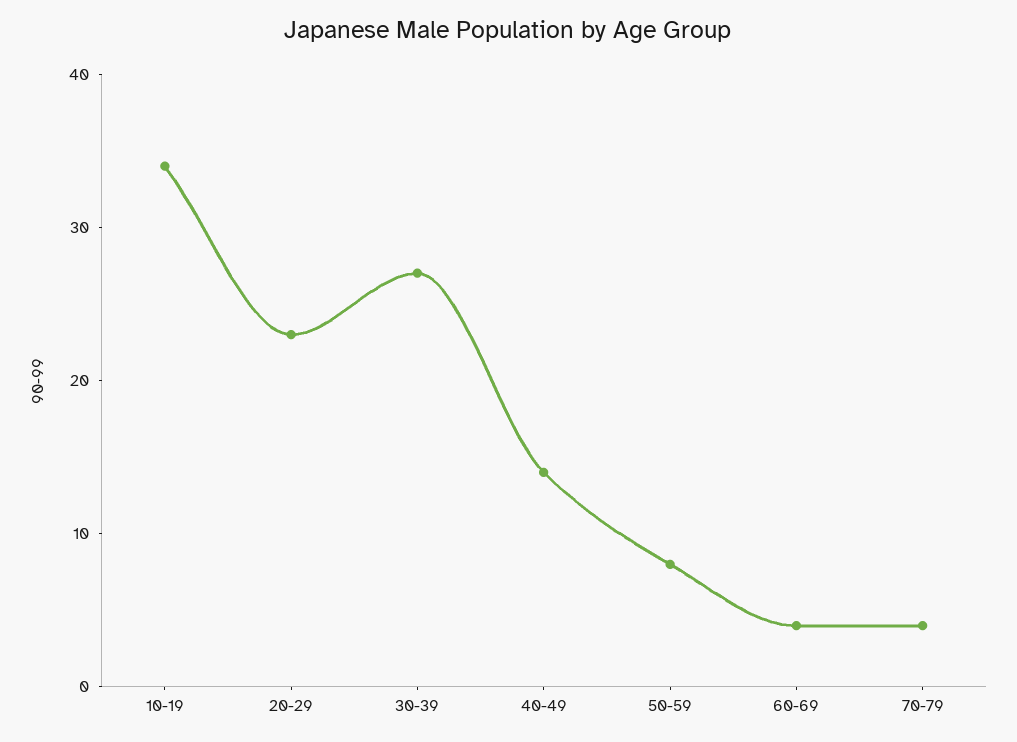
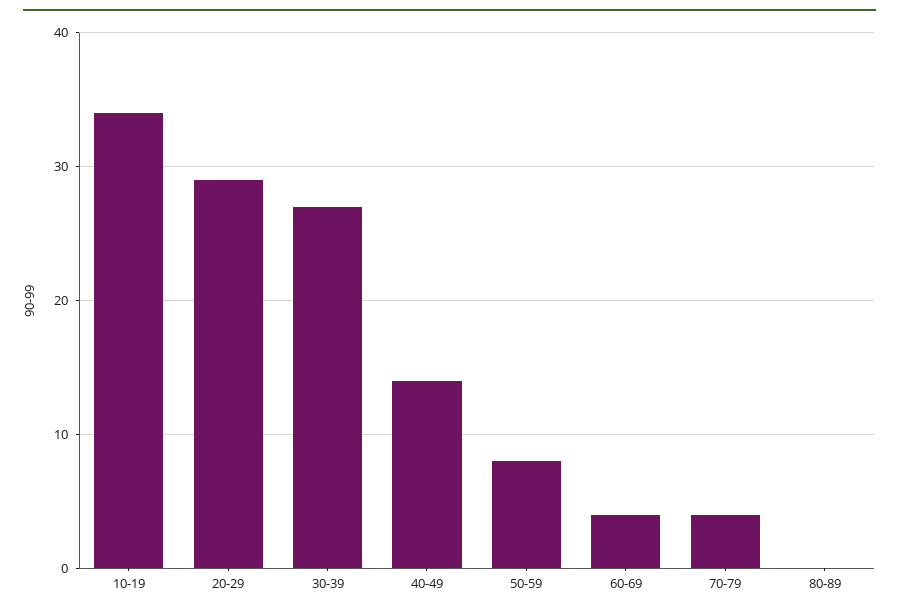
20-29: 23 -> 29
80-89: none -> 0

